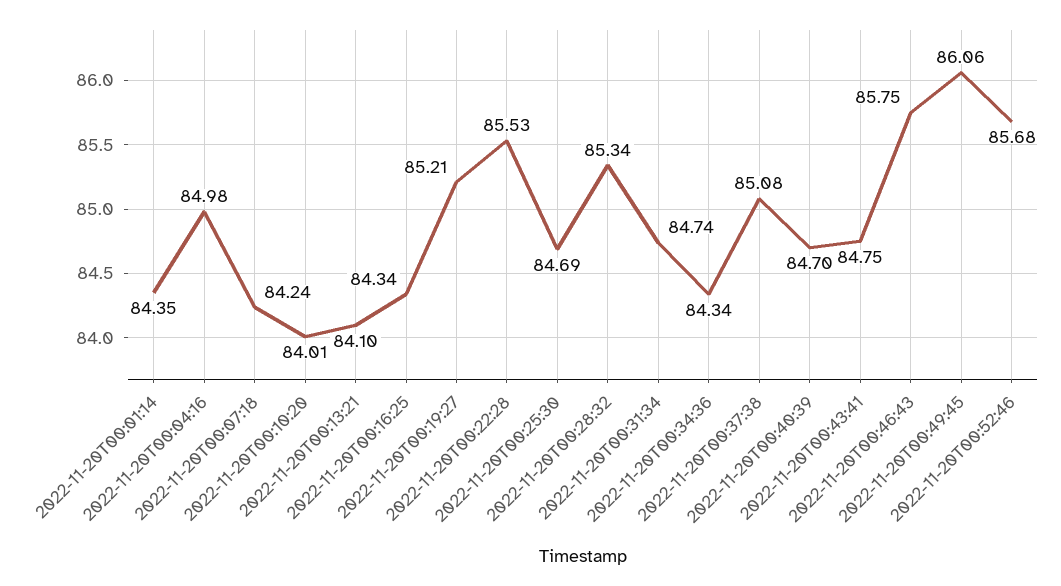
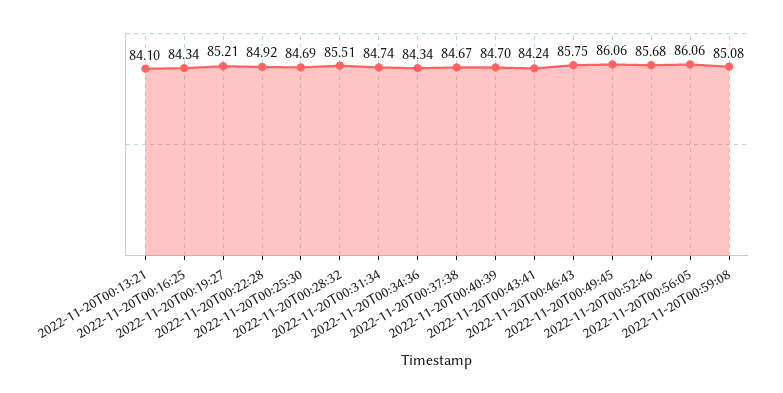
2022-11-20T00:01:14: 84.35 -> none
2022-11-20T00:04:16: 84.98 -> none
2022-11-20T00:07:18: 84.24 -> none
2022-11-20T00:10:20: 84.01 -> none
2022-11-20T00:22:28: 85.53 -> 84.92
2022-11-20T00:28:32: 85.34 -> 85.51
2022-11-20T00:37:38: 85.08 -> 84.67
2022-11-20T00:43:41: 84.75 -> 84.24
2022-11-20T00:56:05: none -> 86.06
2022-11-20T00:59:08: none -> 85.08

